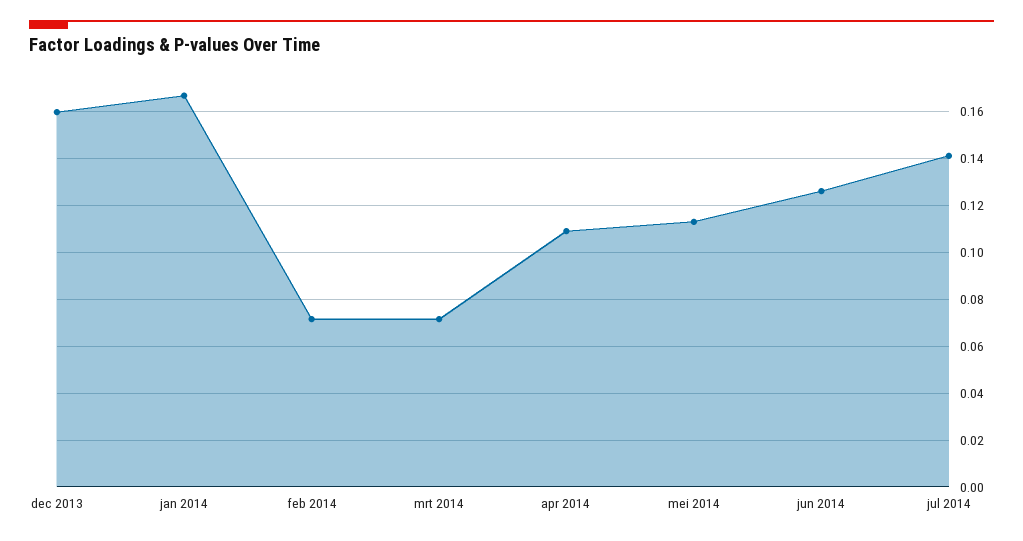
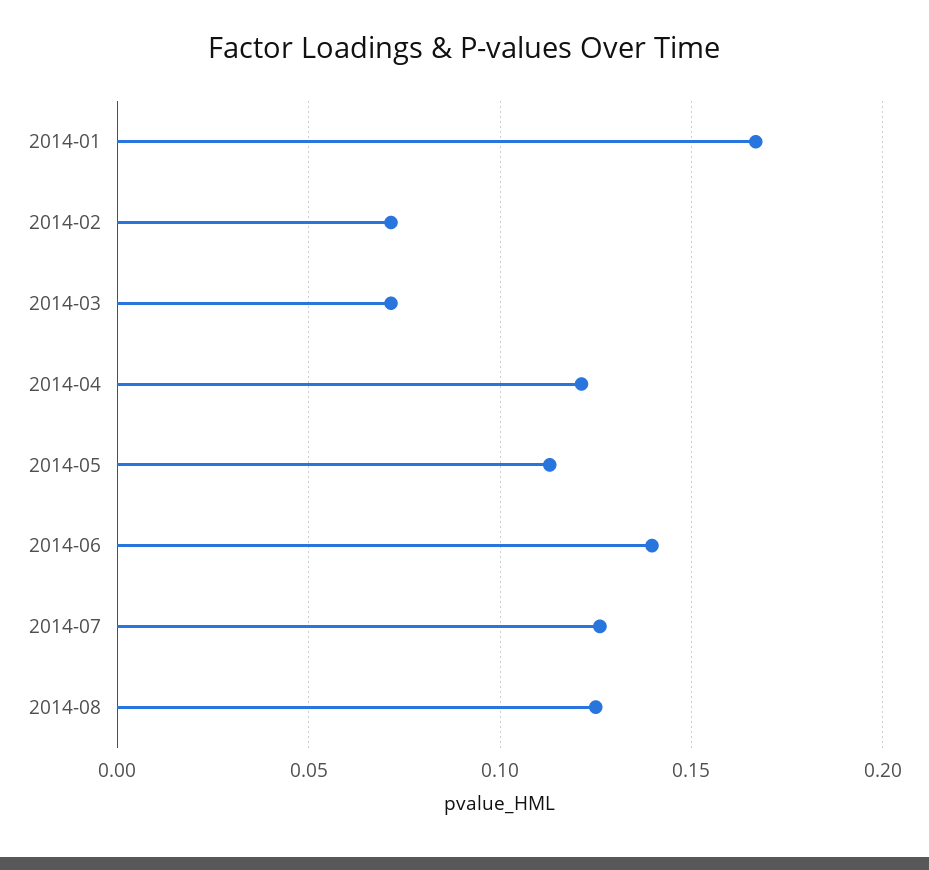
dec 2013: 0.16 -> none
apr 2014: 0.11 -> 0.12
jun 2014: 0.125 -> 0.14
jul 2014: 0.14 -> 0.125
2014-08: none -> 0.125

